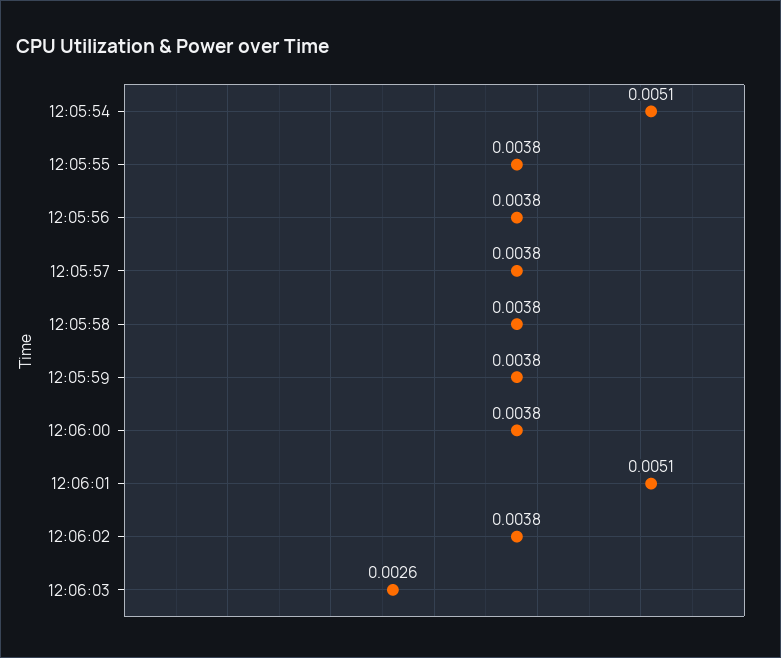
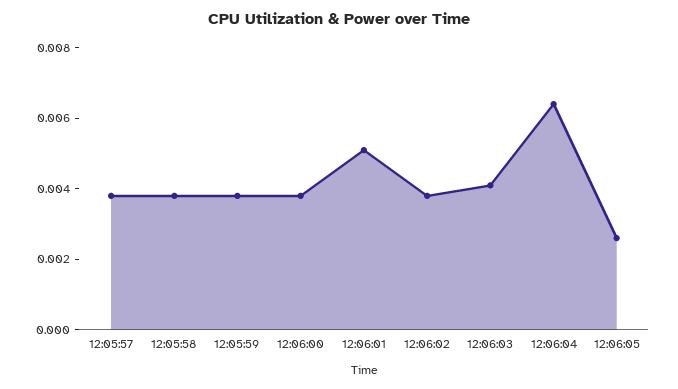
12:05:54: 0.0051 -> none
12:05:55: 0.0038 -> none
12:05:56: 0.0038 -> none
12:06:03: 0.0026 -> 0.004
12:06:04: none -> 0.0065
12:06:05: none -> 0.0025

